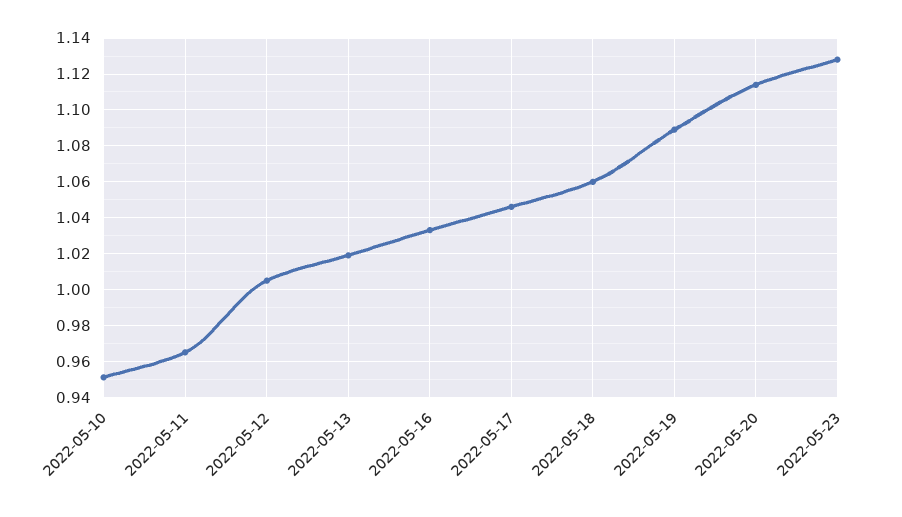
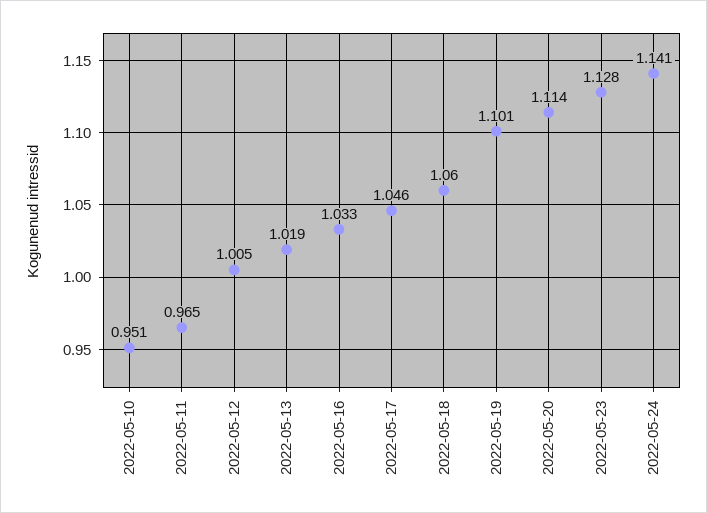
2022-05-19: 1.09 -> 1.101
2022-05-24: none -> 1.141

